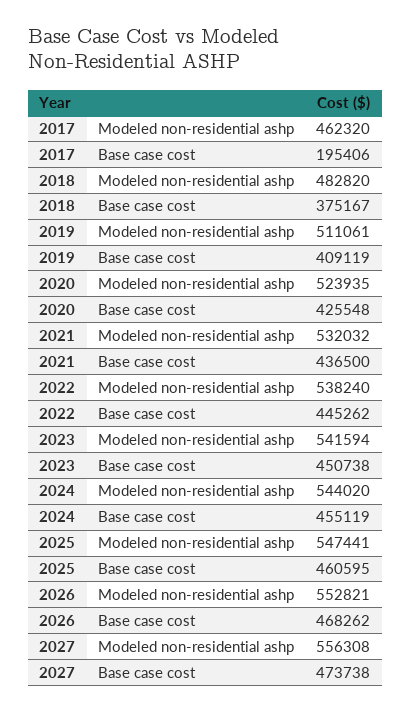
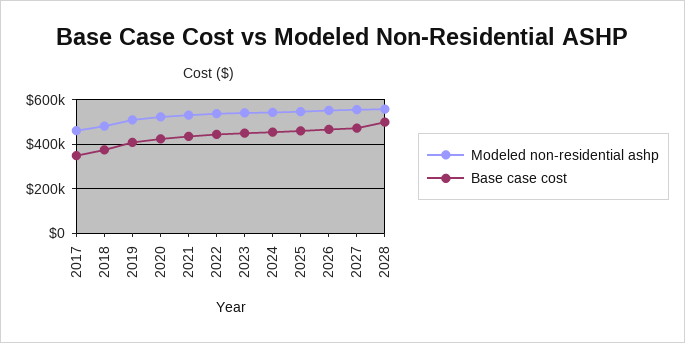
Base case cost, 2017: 195406 -> 350000
Modeled non-residential ashp, 2028: none -> 550000
Base case cost, 2028: none -> 500000

